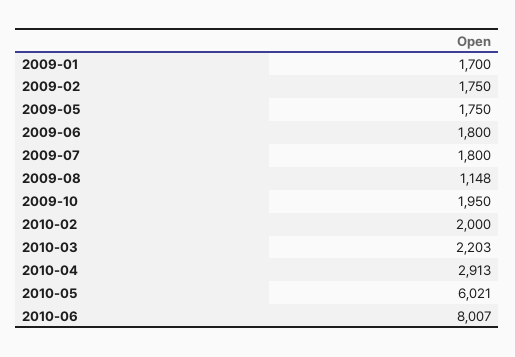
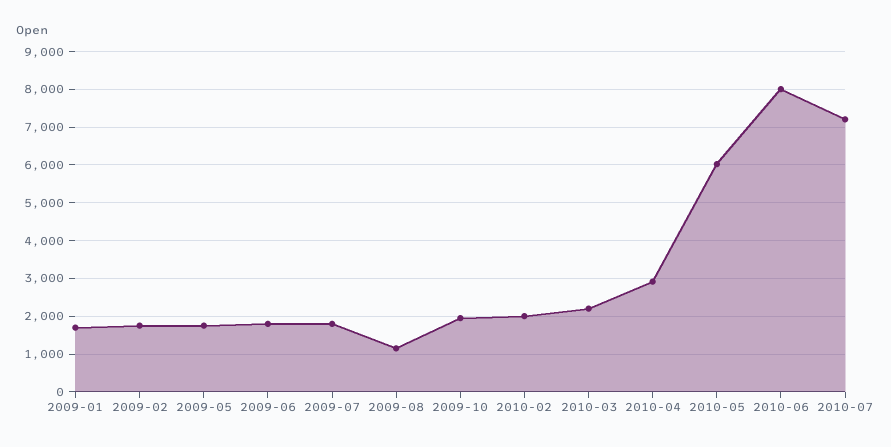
2010-07: none -> 7200

